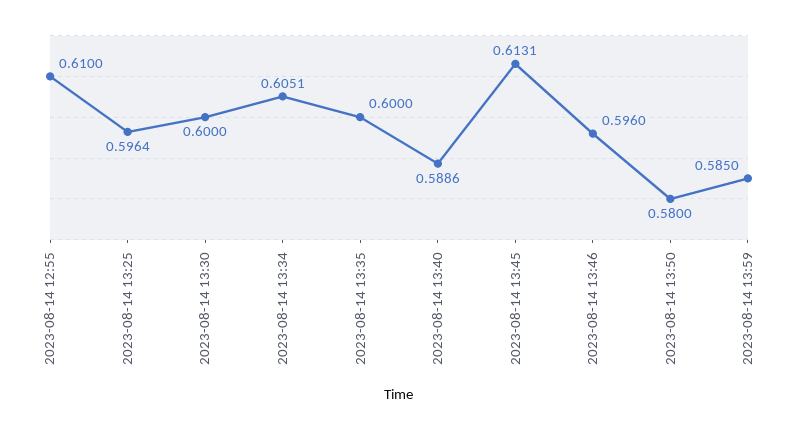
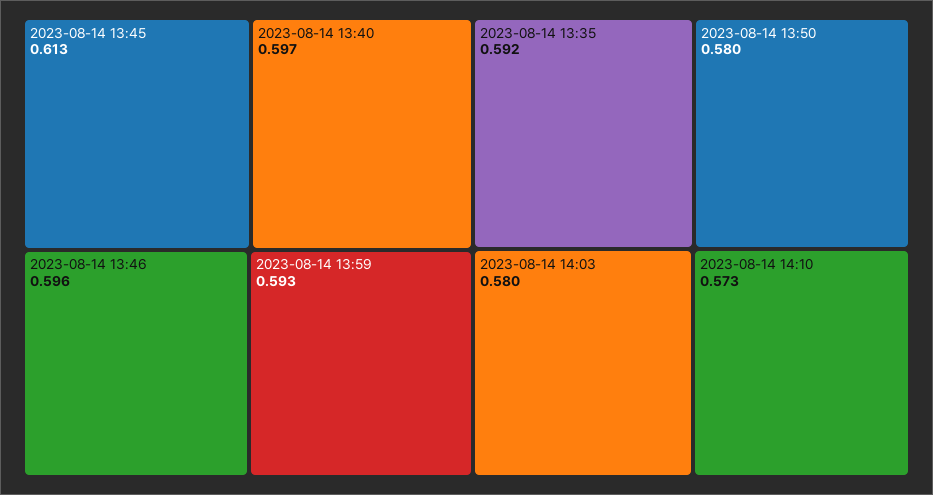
2023-08-14 12:55: 0.61 -> none
2023-08-14 13:25: 0.5964 -> none
2023-08-14 13:30: 0.6 -> none
2023-08-14 13:34: 0.6051 -> none
2023-08-14 13:35: 0.6 -> 0.592
2023-08-14 13:40: 0.5886 -> 0.597
2023-08-14 13:59: 0.585 -> 0.593
2023-08-14 14:03: none -> 0.58
2023-08-14 14:10: none -> 0.573

